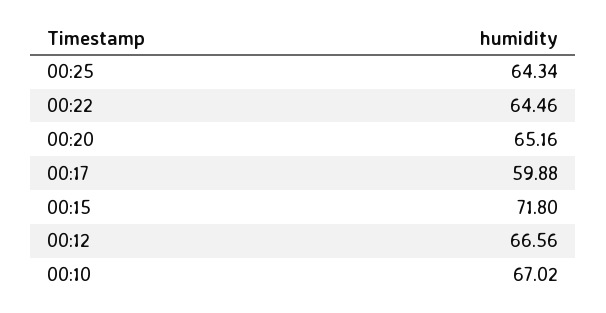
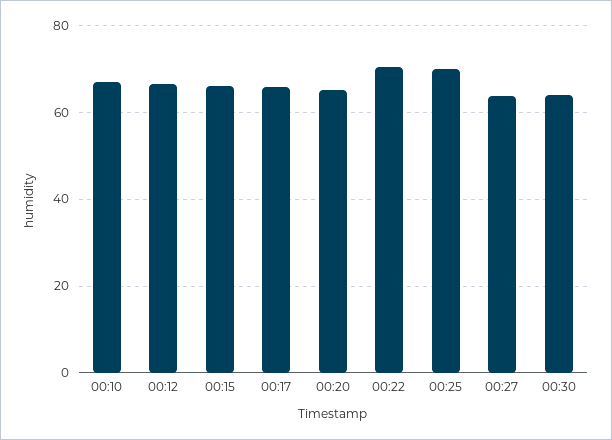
00:25: 64.34 -> 70
00:22: 64.46 -> 70
00:17: 59.88 -> 66
00:15: 71.8 -> 66
00:27: none -> 64
00:30: none -> 64

